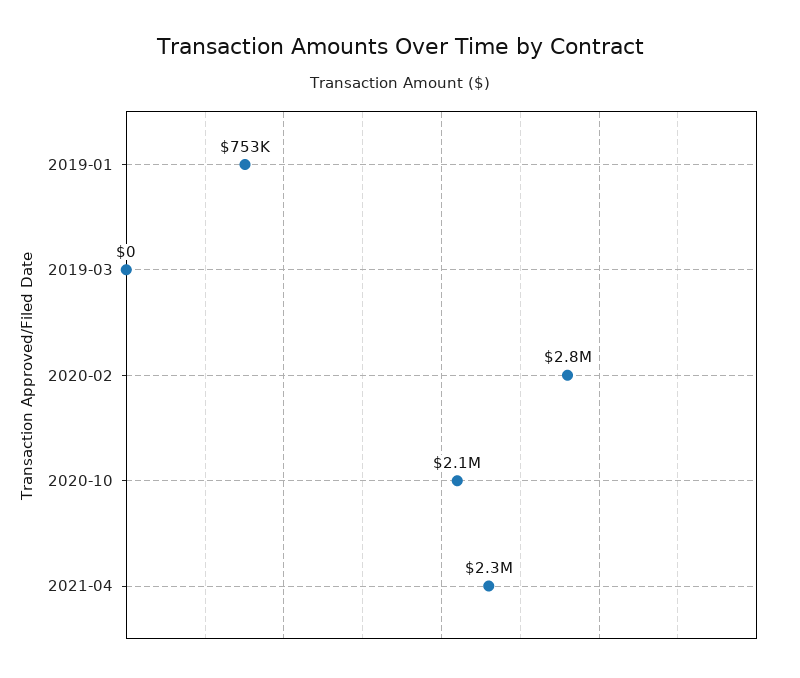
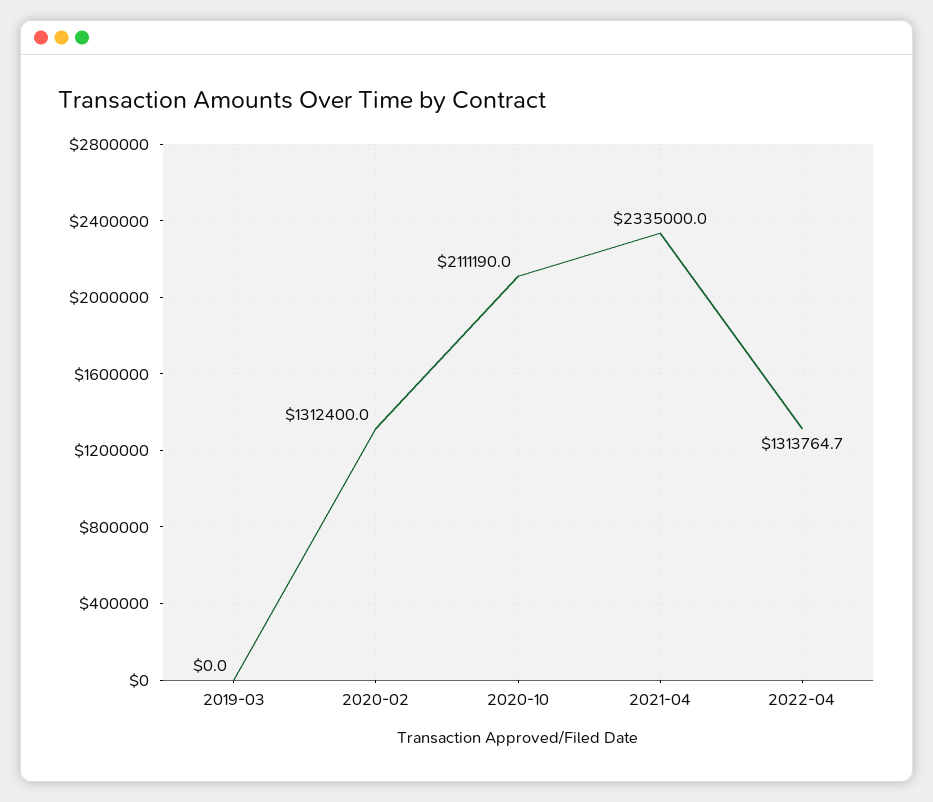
2019-01: 753000 -> none
2020-02: 2800000 -> 1312400
2022-04: none -> 1313764.7

